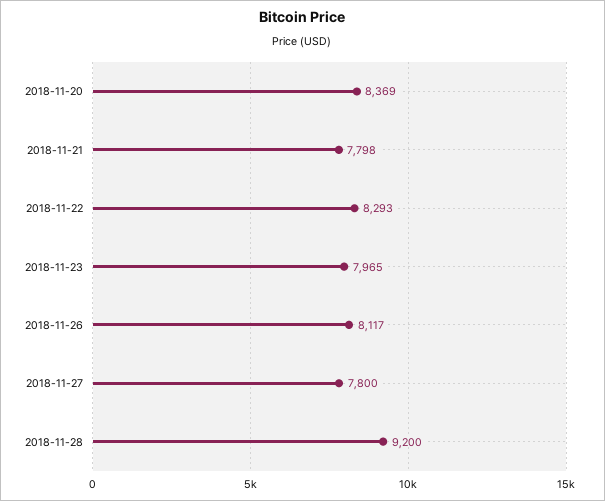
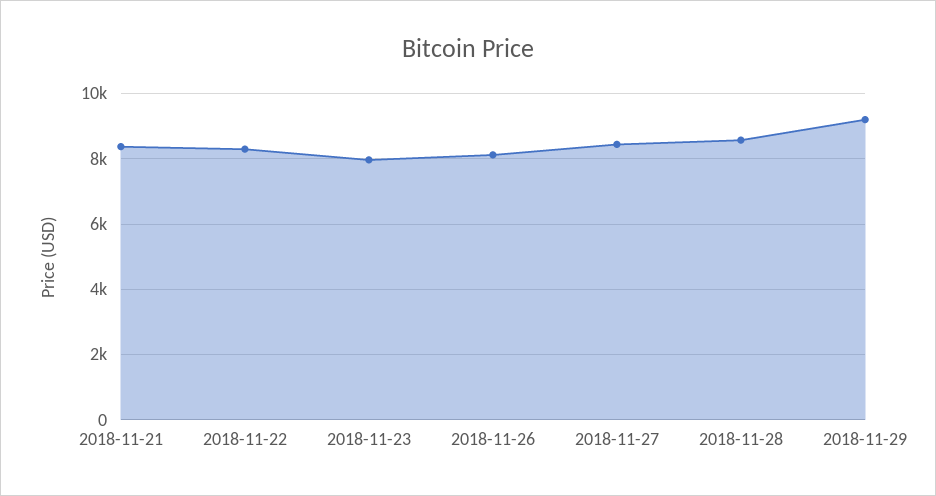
2018-11-20: 8369 -> none
2018-11-21: 7798 -> 8400
2018-11-27: 7800 -> 8400
2018-11-28: 9200 -> 8600
2018-11-29: none -> 9200

